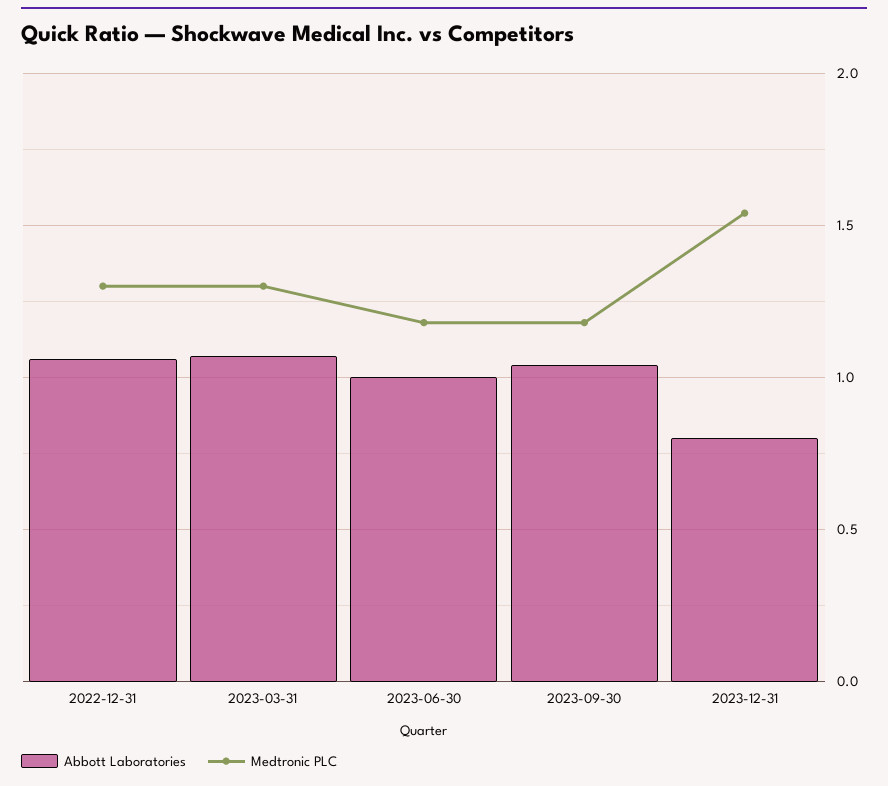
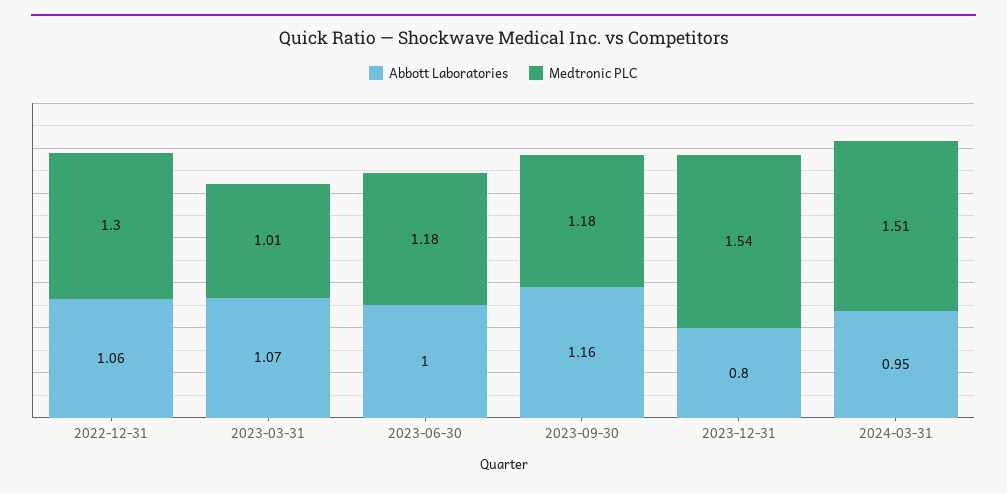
Medtronic PLC, 2023-03-31: 1.3 -> 1.01
Abbott Laboratories, 2023-09-30: 1.05 -> 1.16
Abbott Laboratories, 2024-03-31: none -> 0.95
Medtronic PLC, 2024-03-31: none -> 1.51

